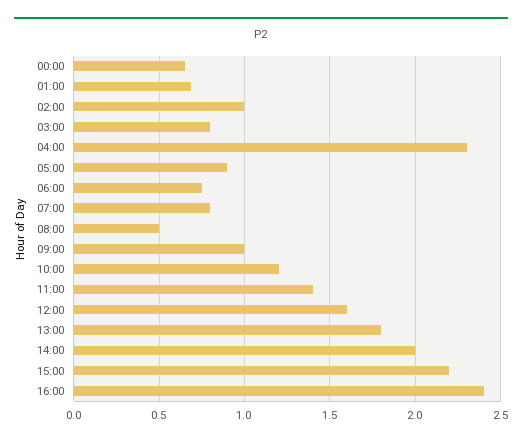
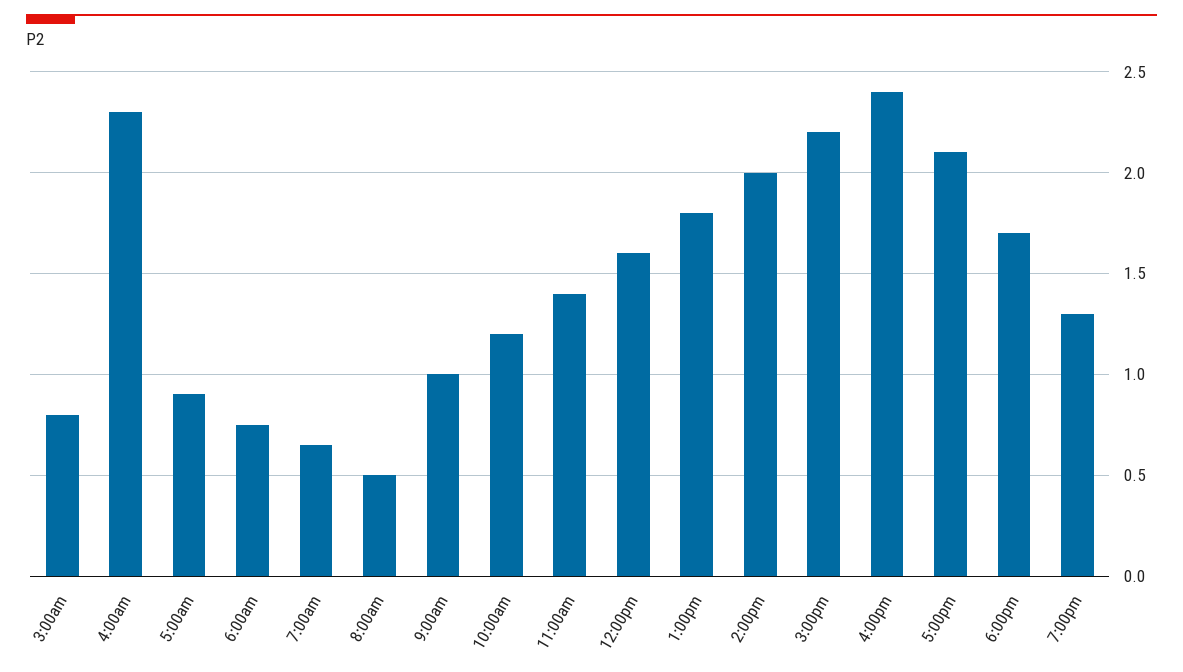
00:00: 0.65 -> none
01:00: 0.7 -> none
02:00: 1 -> none
07:00: 0.8 -> 0.65
5:00pm: none -> 2.1
6:00pm: none -> 1.7
7:00pm: none -> 1.3

